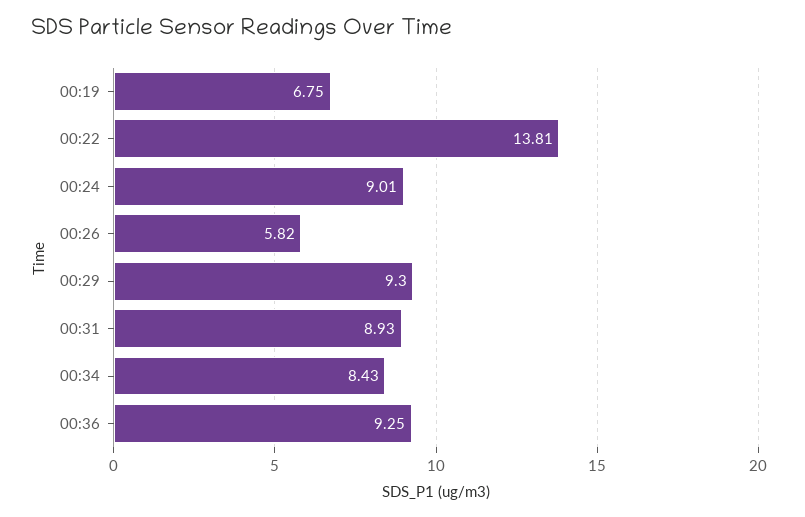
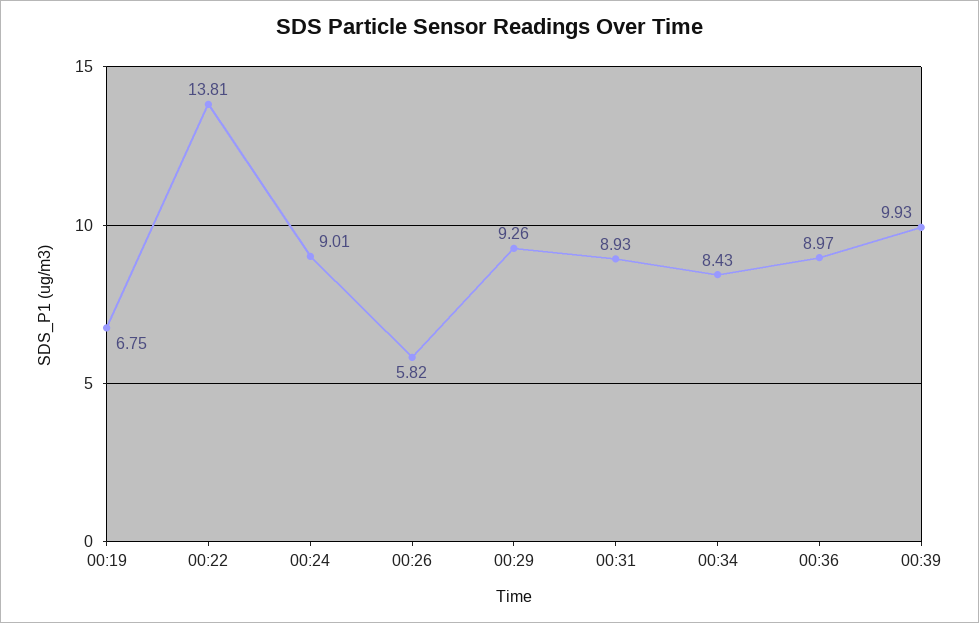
00:29: 9.3 -> 9.26
00:36: 9.25 -> 8.97
00:39: none -> 9.93

